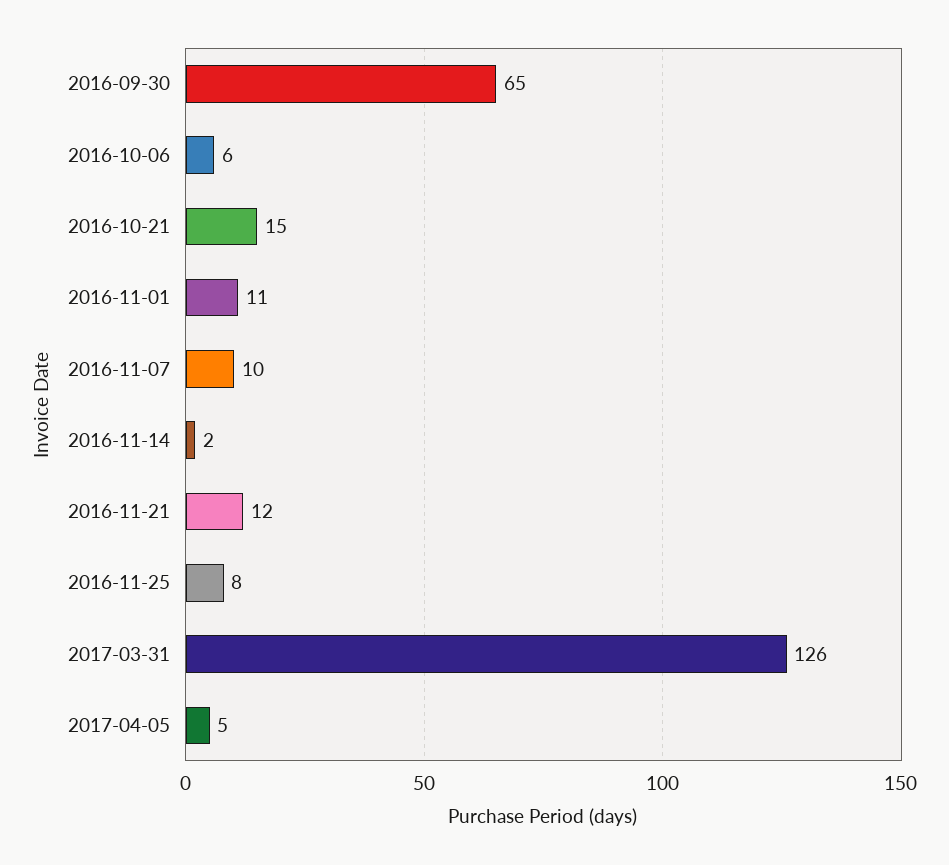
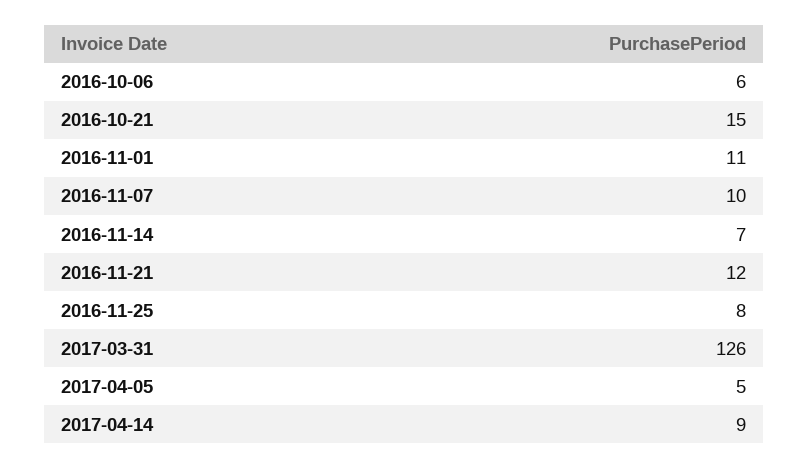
2016-09-30: 65 -> none
2016-11-14: 2 -> 7
2017-04-14: none -> 9

